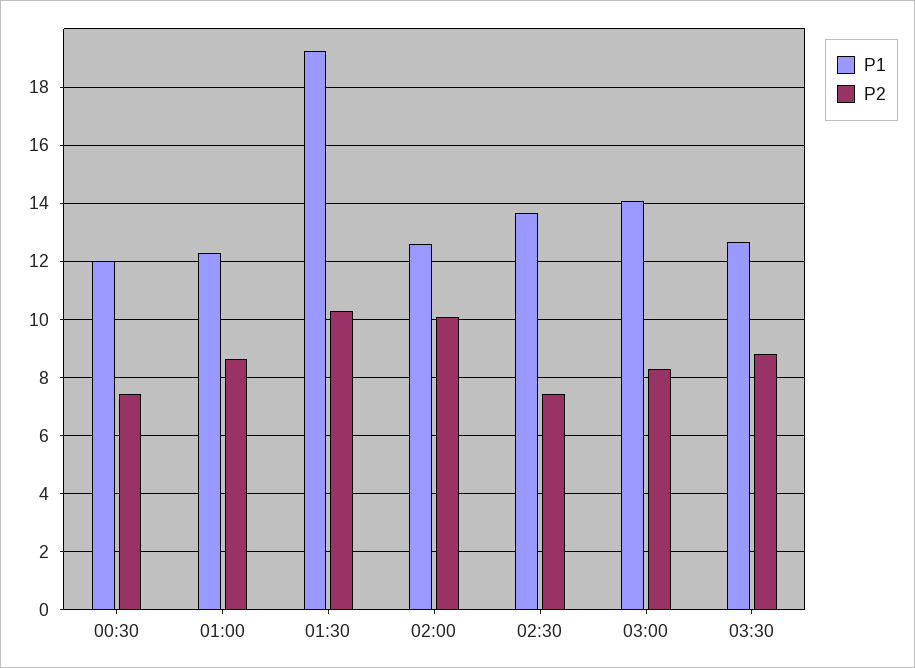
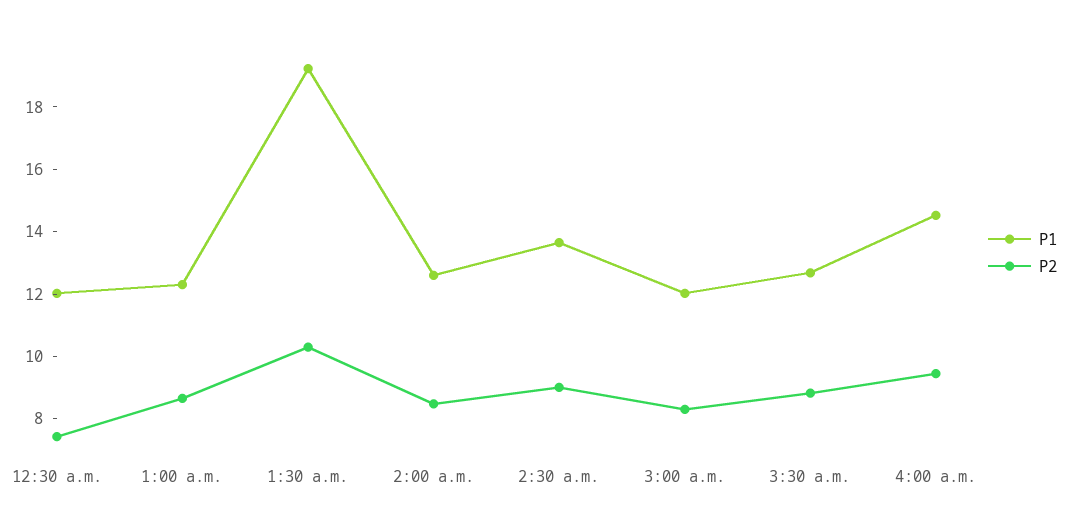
P2, 02:00: 10 -> 8.5
P2, 02:30: 7.5 -> 9
P1, 03:00: 14 -> 12
P1, 4:00 a.m.: none -> 14.5
P2, 4:00 a.m.: none -> 9.5

